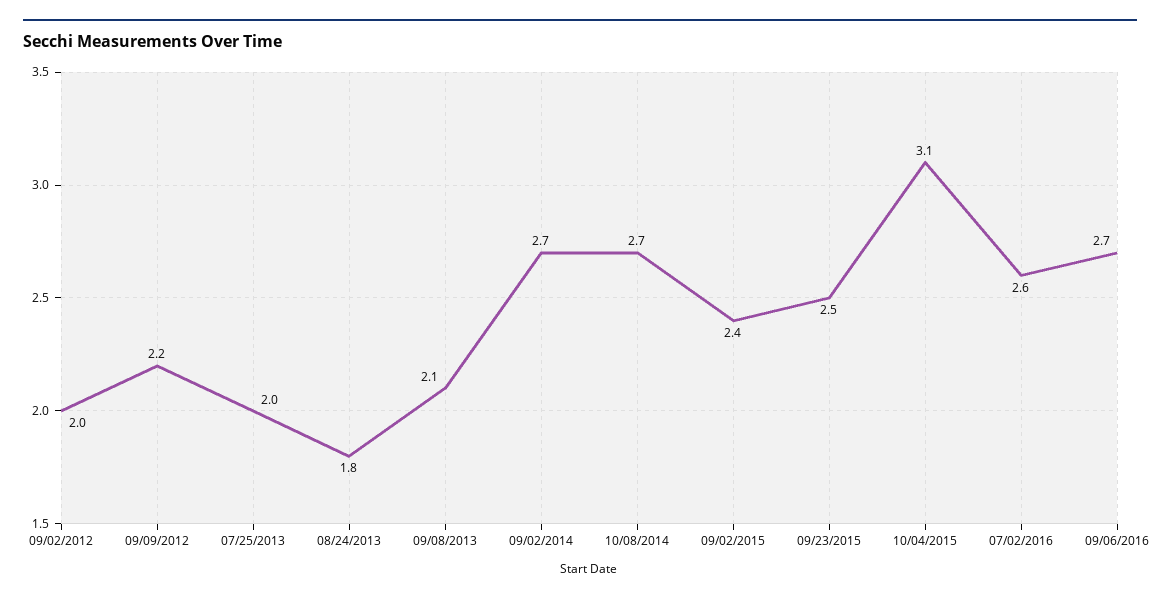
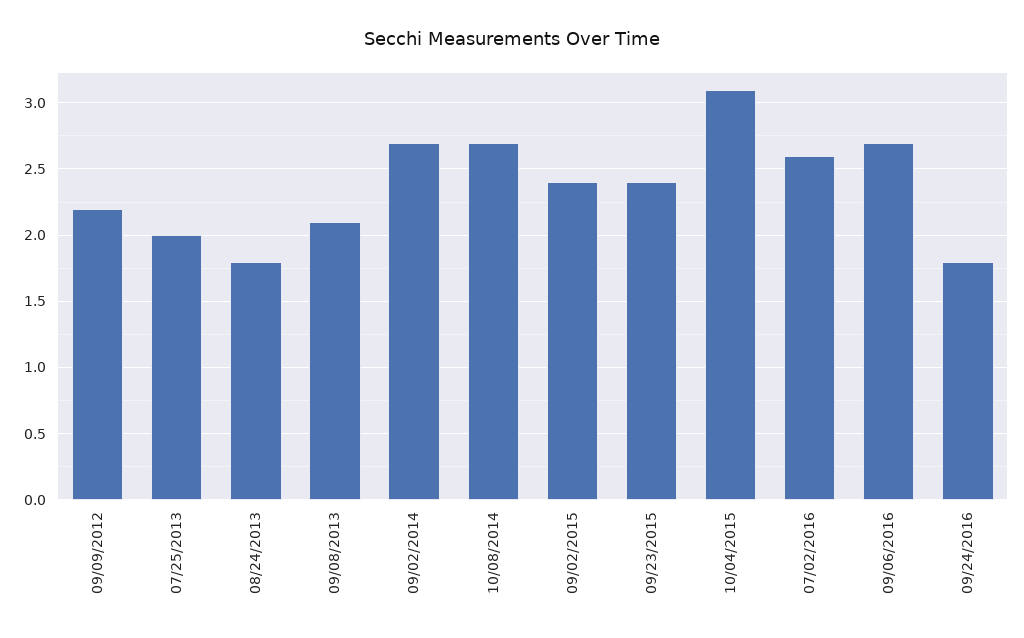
09/02/2012: 2 -> none
09/23/2015: 2.5 -> 2.4
09/24/2016: none -> 1.8

